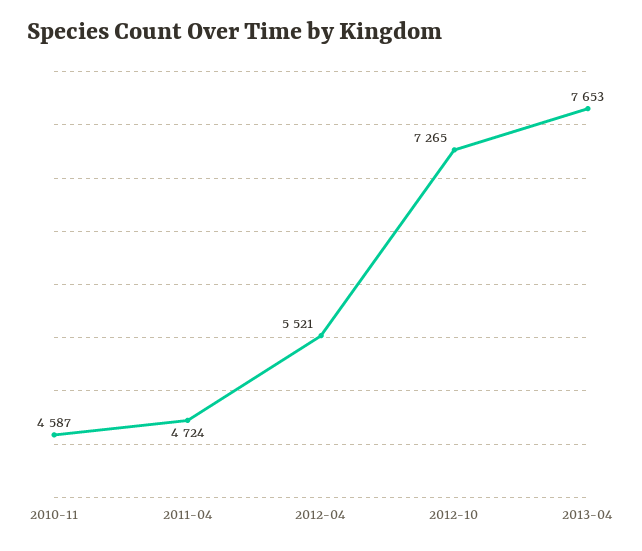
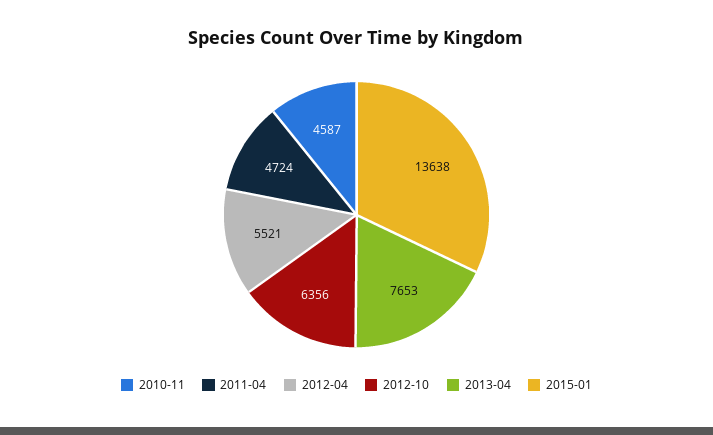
2012-10: 7265 -> 6356
2015-01: none -> 13638

